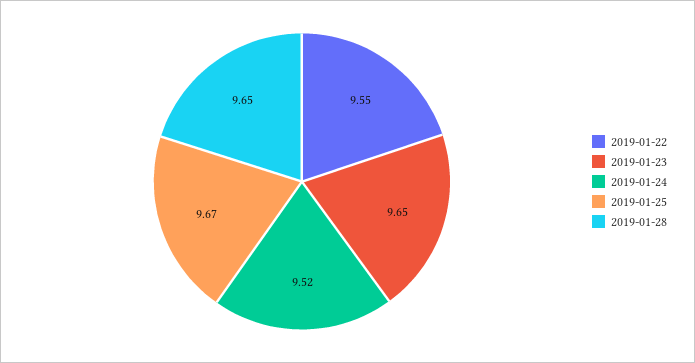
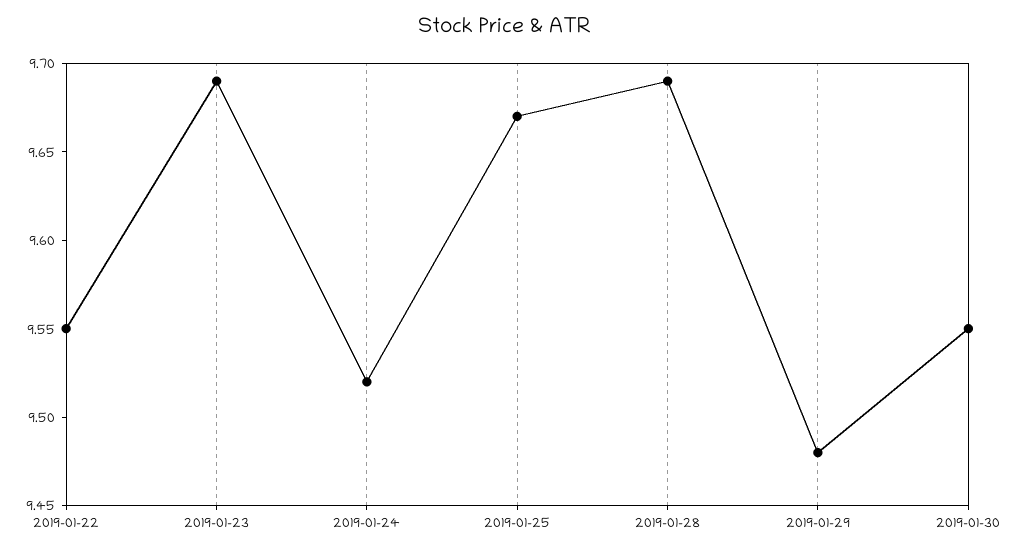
2019-01-23: 9.65 -> 9.69
2019-01-28: 9.65 -> 9.69
2019-01-29: none -> 9.48
2019-01-30: none -> 9.55

